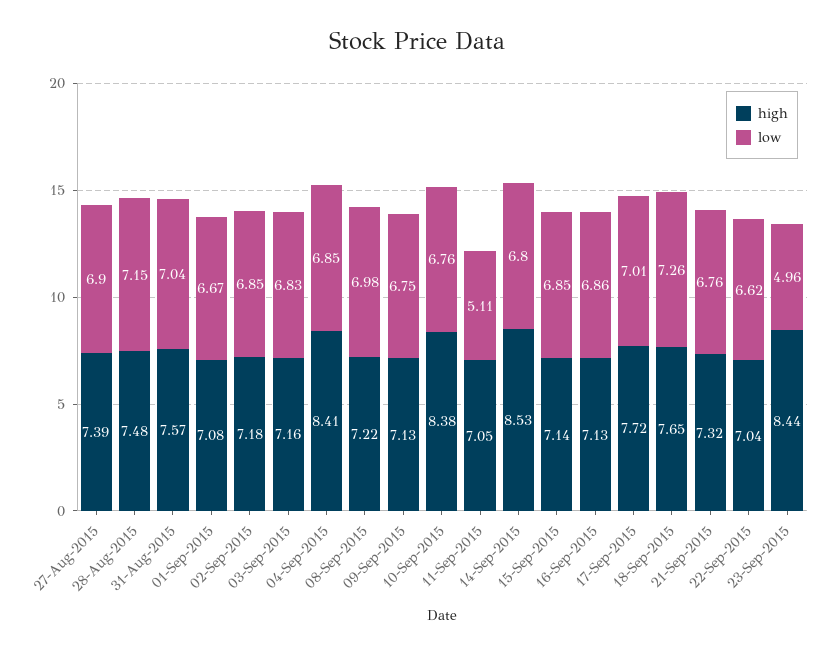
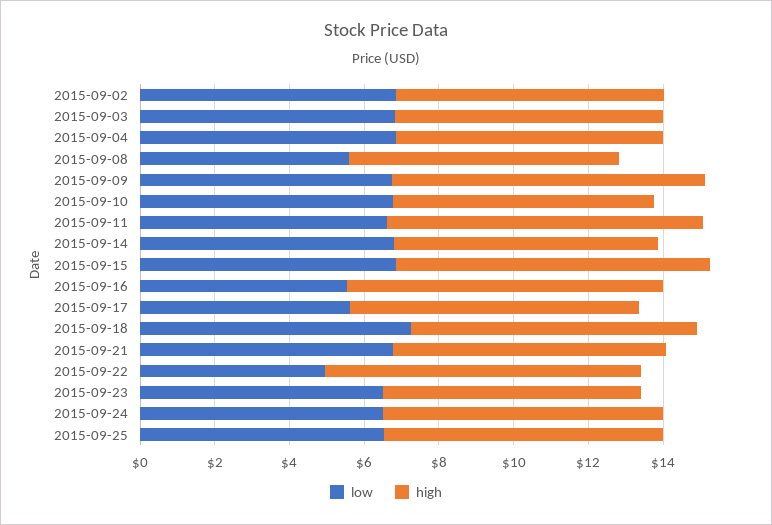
high, 27-Aug-2015: 7.39 -> none
low, 27-Aug-2015: 6.9 -> none
high, 28-Aug-2015: 7.48 -> none
low, 28-Aug-2015: 7.15 -> none
high, 31-Aug-2015: 7.57 -> none
low, 31-Aug-2015: 7.04 -> none
high, 01-Sep-2015: 7.08 -> none
low, 01-Sep-2015: 6.67 -> none
high, 04-Sep-2015: 8.41 -> 7
low, 08-Sep-2015: 6.98 -> 5.5
high, 09-Sep-2015: 7.13 -> 8.5
high, 10-Sep-2015: 8.38 -> 7
high, 11-Sep-2015: 7.05 -> 8.5
low, 11-Sep-2015: 5.11 -> 6.5
high, 14-Sep-2015: 8.53 -> 7
high, 15-Sep-2015: 7.14 -> 8.5
high, 16-Sep-2015: 7.13 -> 8.5
low, 16-Sep-2015: 6.86 -> 5.5
low, 17-Sep-2015: 7.01 -> 5.5
high, 22-Sep-2015: 7.04 -> 8.5
low, 22-Sep-2015: 6.62 -> 5
high, 23-Sep-2015: 8.44 -> 7
low, 23-Sep-2015: 4.96 -> 6.5
low, 2015-09-24: none -> 6.5
high, 2015-09-24: none -> 7.5
low, 2015-09-25: none -> 6.5
high, 2015-09-25: none -> 7.5

